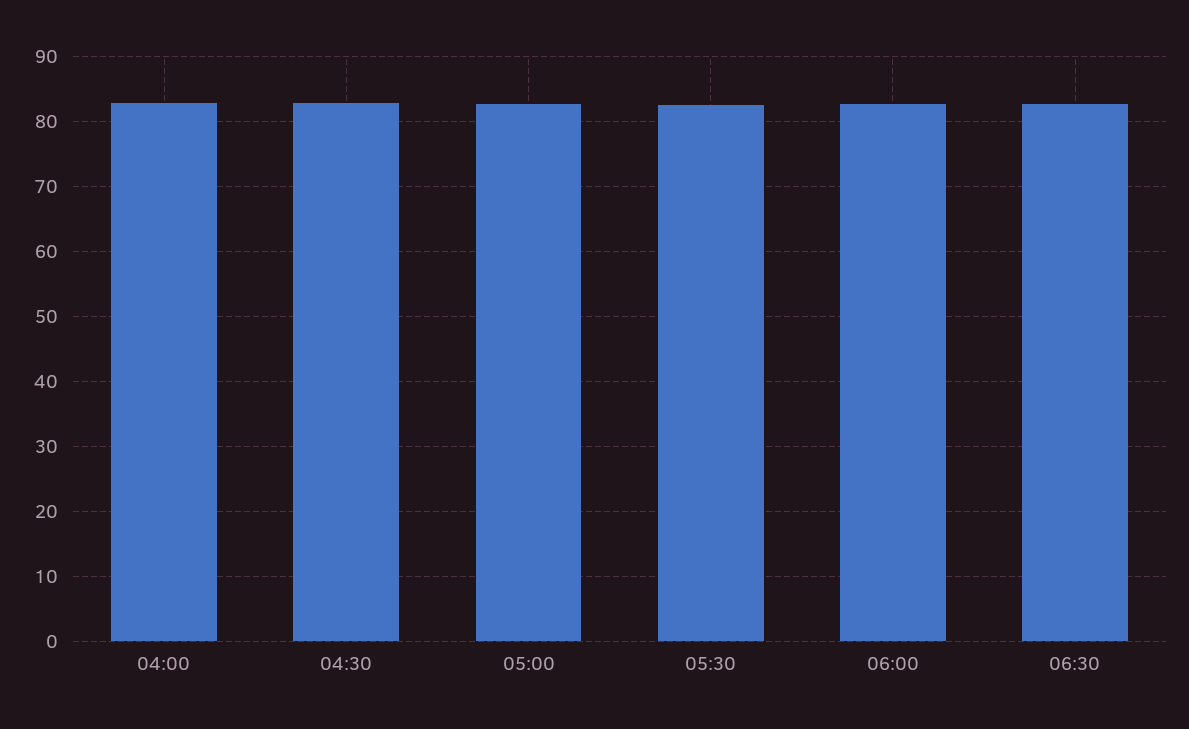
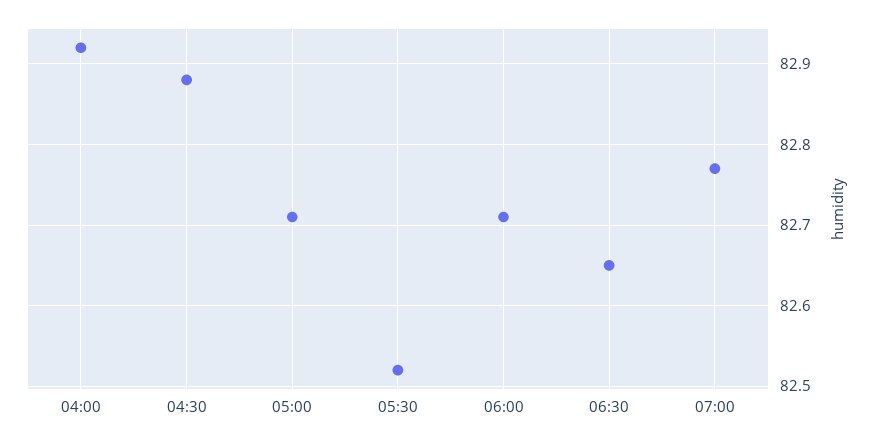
07:00: none -> 82.77

